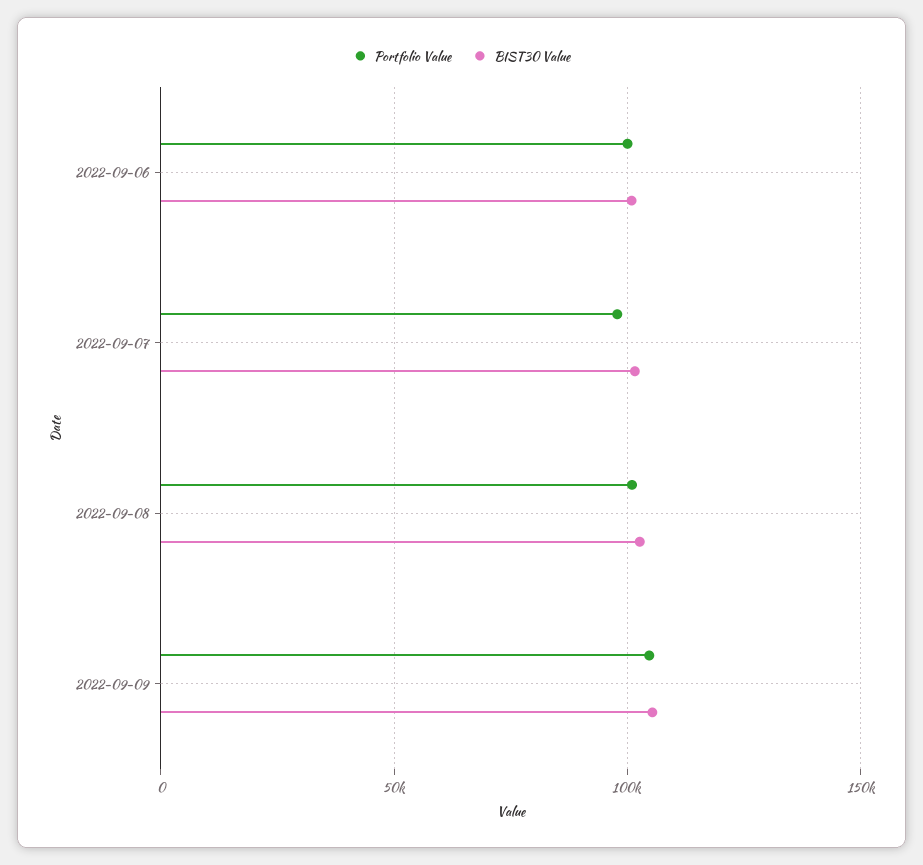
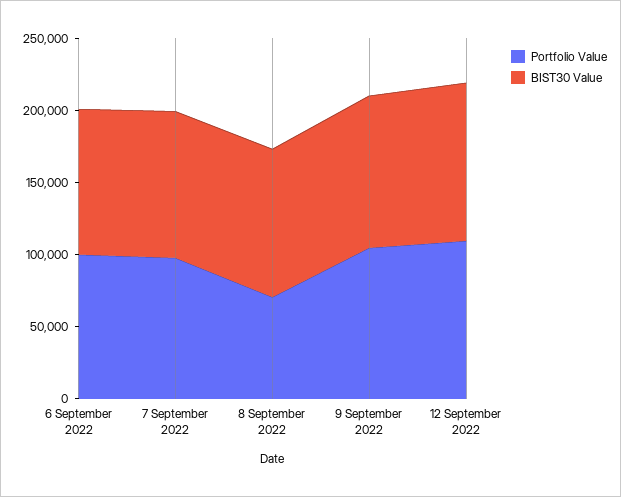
Portfolio Value, 2022-09-08: 100000 -> 70000
Portfolio Value, 12 September 2022: none -> 110000
BIST30 Value, 12 September 2022: none -> 110000

